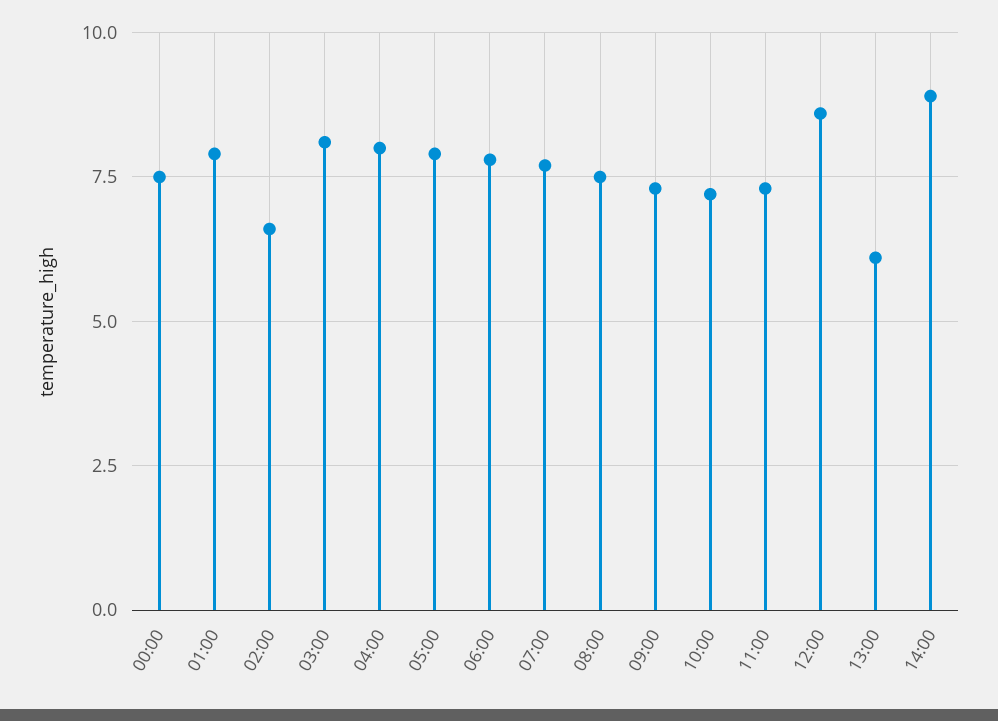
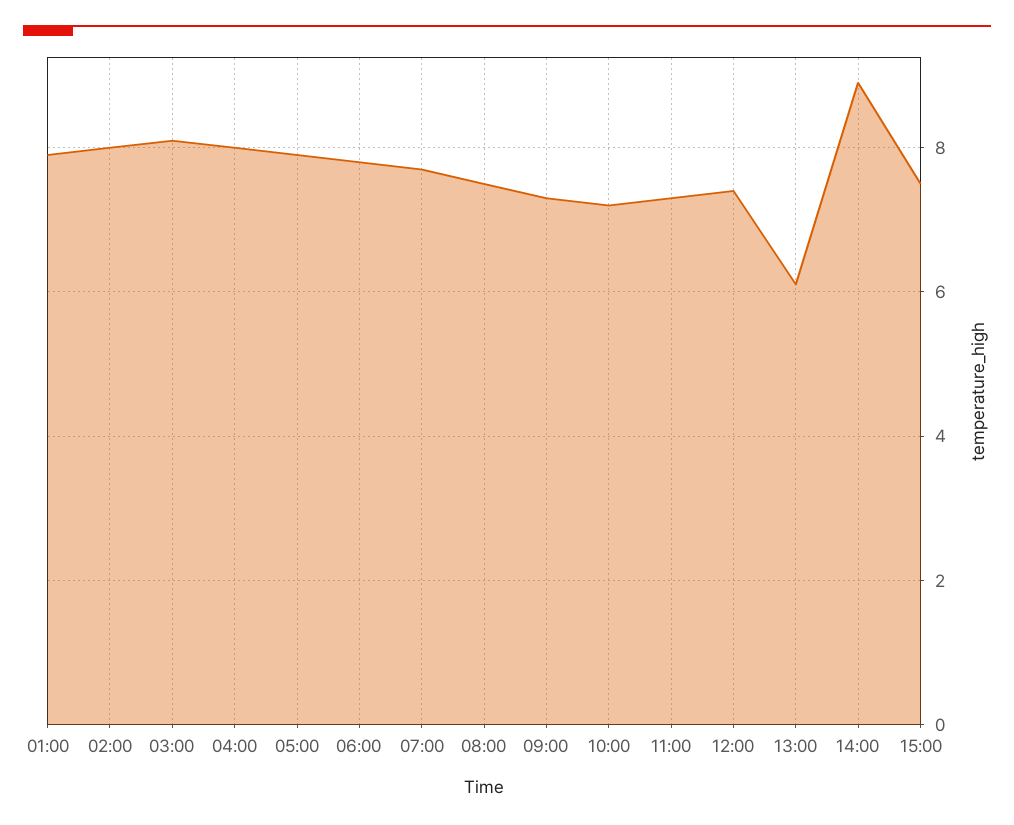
00:00: 7.5 -> none
02:00: 6.5 -> 8
12:00: 8.5 -> 7.5
15:00: none -> 7.5

